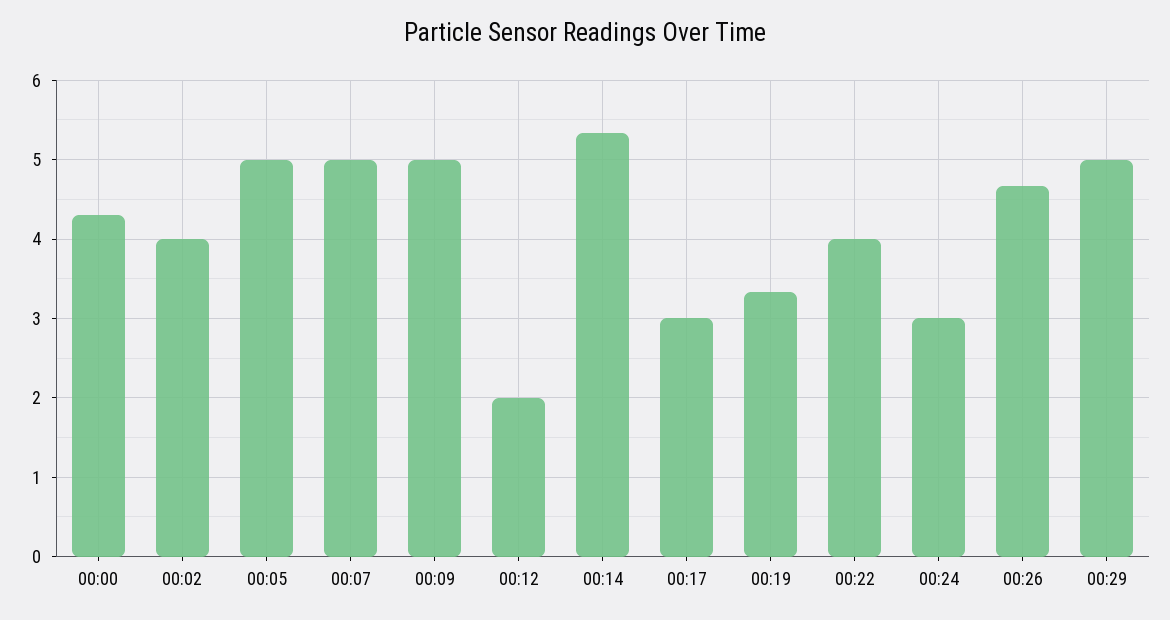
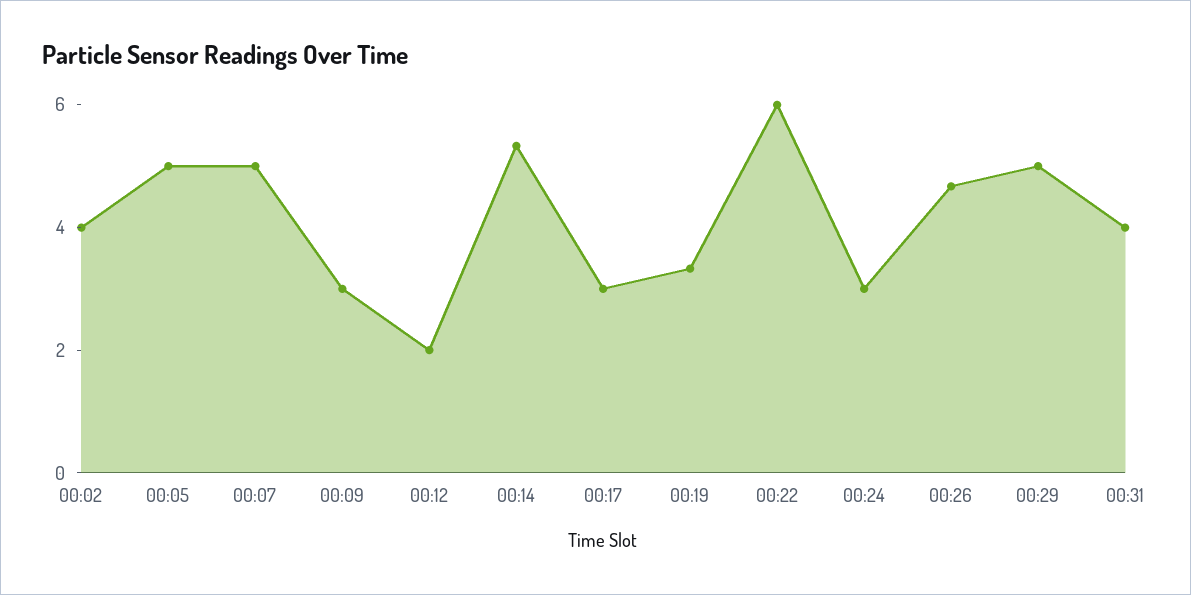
00:00: 4.3 -> none
00:09: 5 -> 3
00:22: 4 -> 6
00:31: none -> 4

